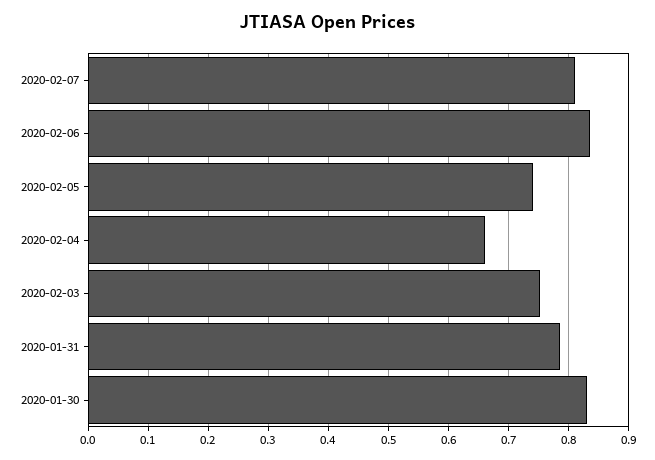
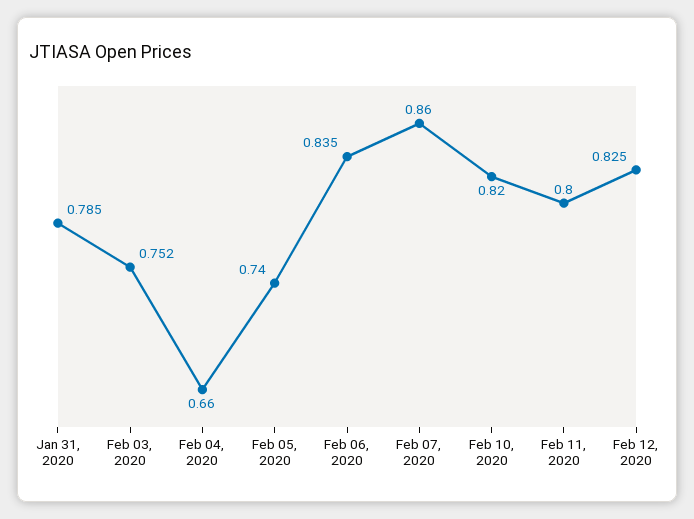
2020-02-07: 0.81 -> 0.86
2020-01-30: 0.83 -> none
Feb 10, 2020: none -> 0.82
Feb 11, 2020: none -> 0.8
Feb 12, 2020: none -> 0.825

